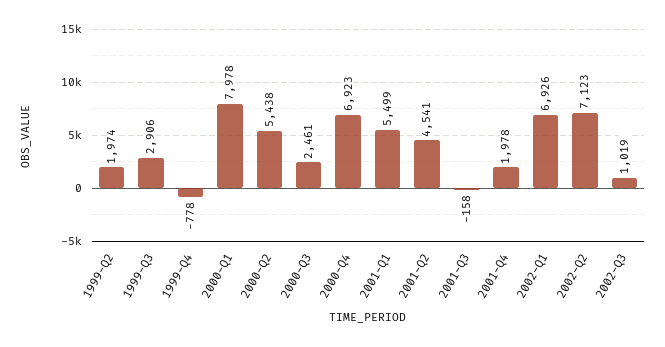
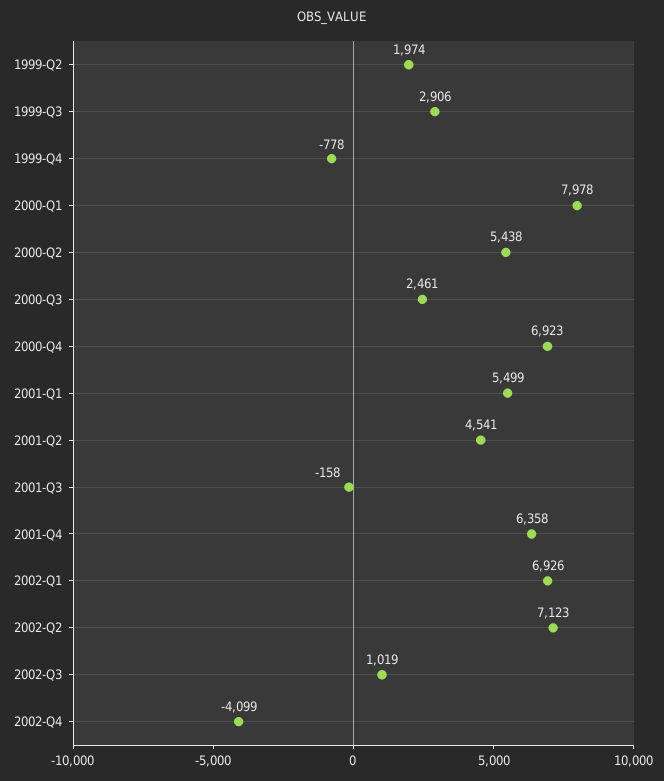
2001-Q4: 1978 -> 6358
2002-Q4: none -> -4099

